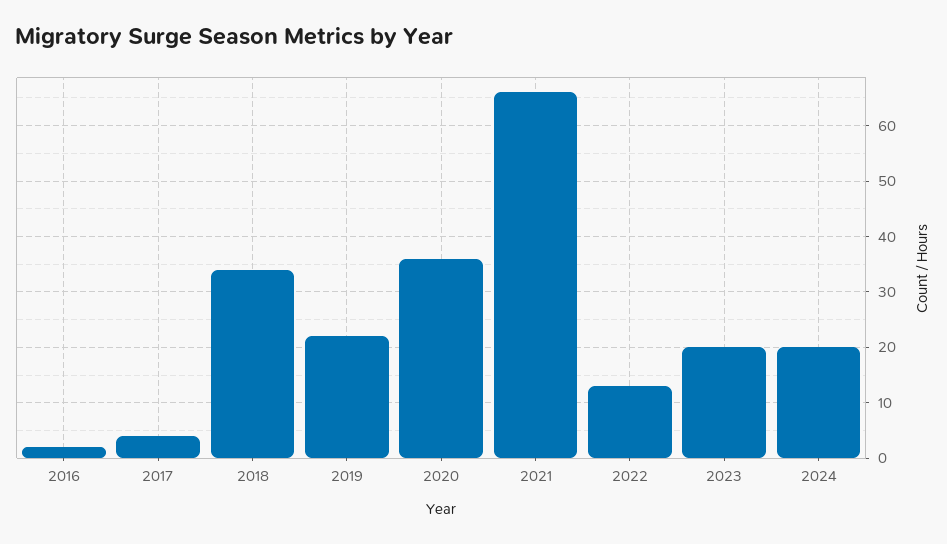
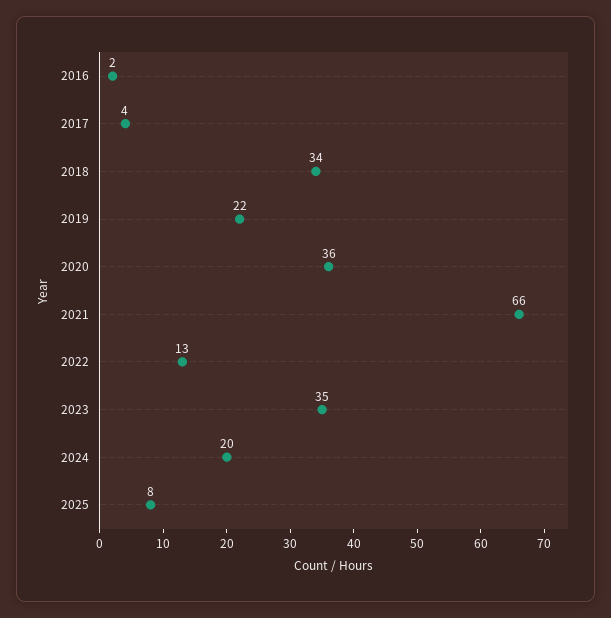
2023: 20 -> 35
2025: none -> 8

